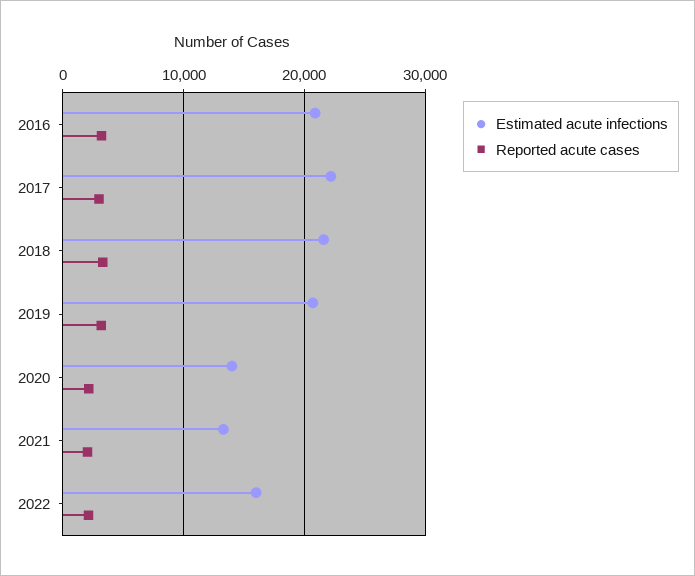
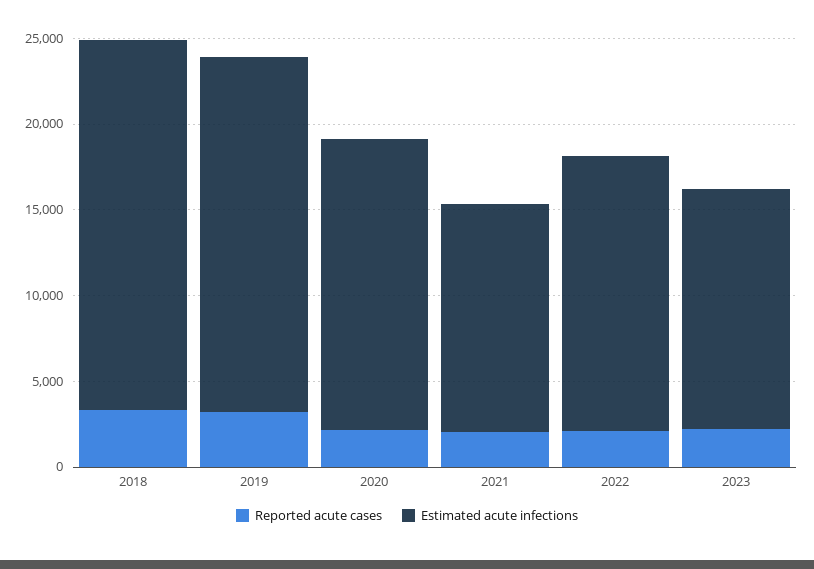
Estimated acute infections, 2016: 21000 -> none
Reported acute cases, 2016: 3000 -> none
Estimated acute infections, 2017: 22000 -> none
Reported acute cases, 2017: 3000 -> none
Estimated acute infections, 2020: 14000 -> 17000
Reported acute cases, 2023: none -> 2000
Estimated acute infections, 2023: none -> 14000

